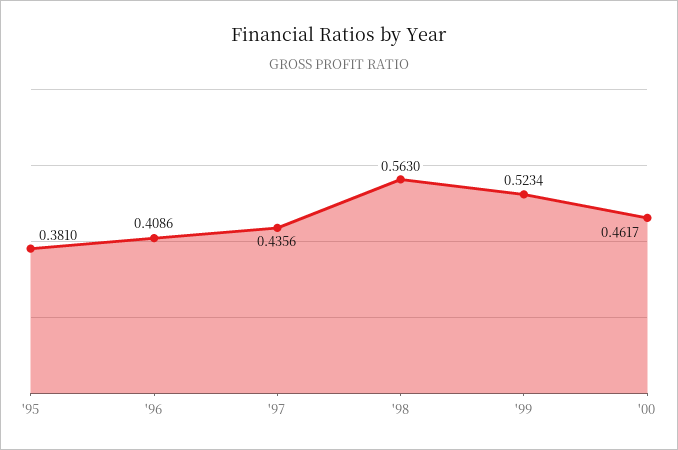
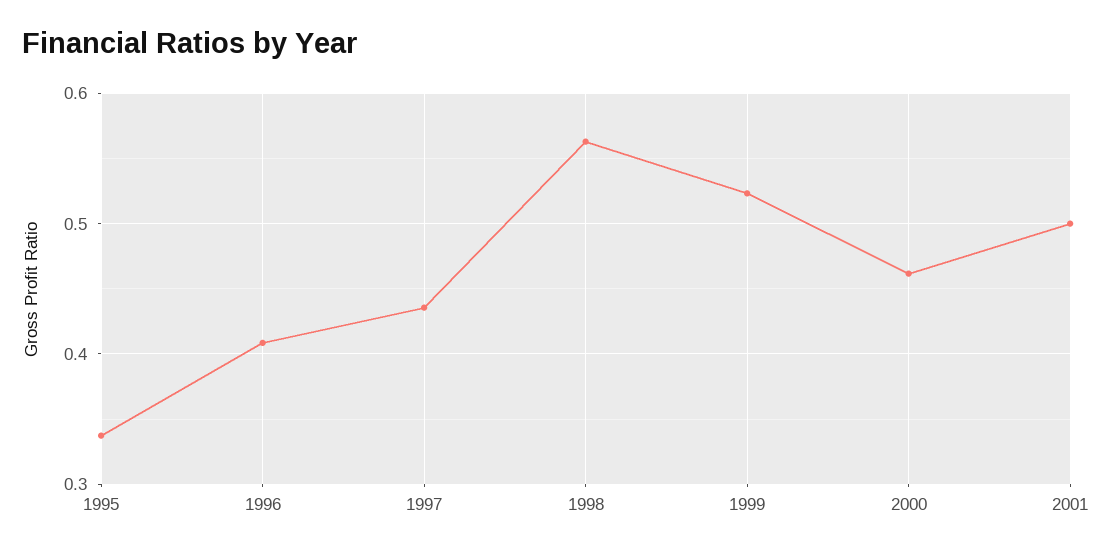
'95: 0.381 -> 0.34
2001: none -> 0.5

